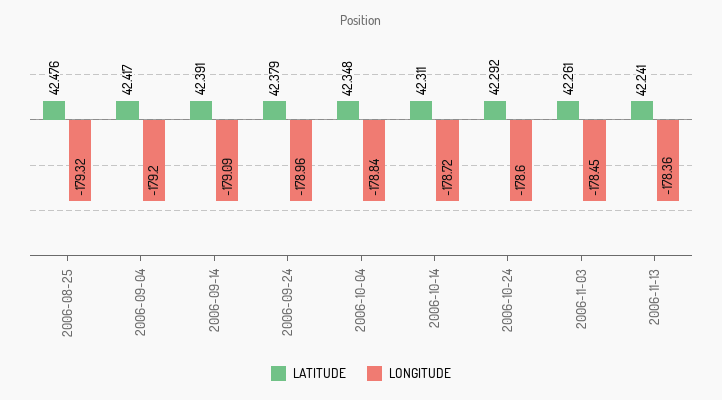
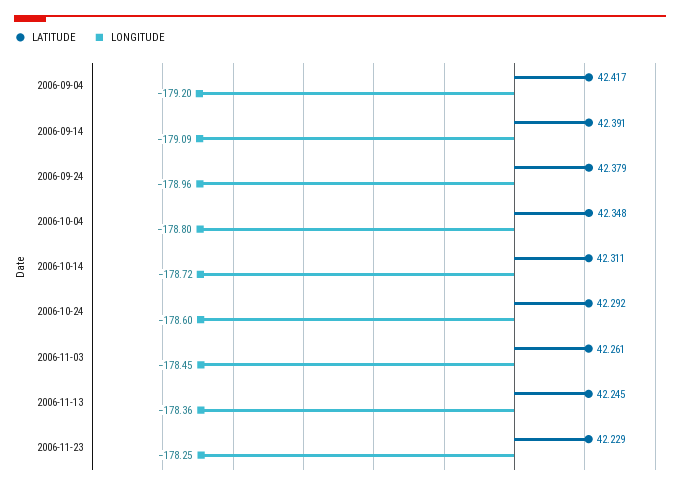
LATITUDE, 2006-08-25: 42.476 -> none
LONGITUDE, 2006-08-25: -179.32 -> none
LONGITUDE, 2006-10-04: -178.84 -> -178.8
LATITUDE, 2006-11-13: 42.241 -> 42.245
LATITUDE, 2006-11-23: none -> 42.229
LONGITUDE, 2006-11-23: none -> -178.25

